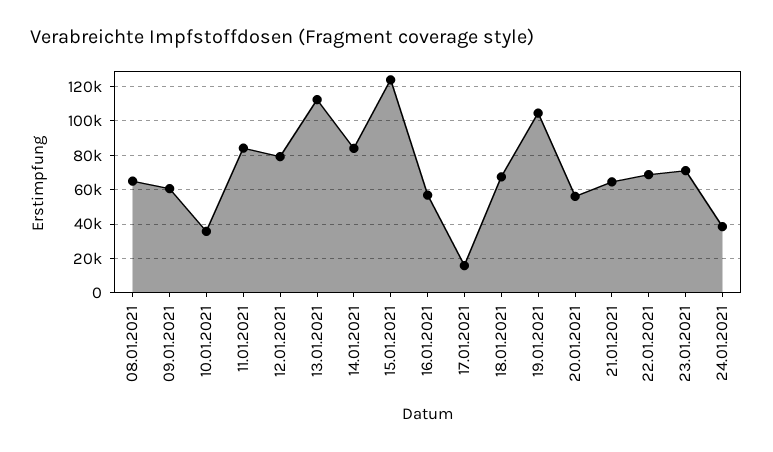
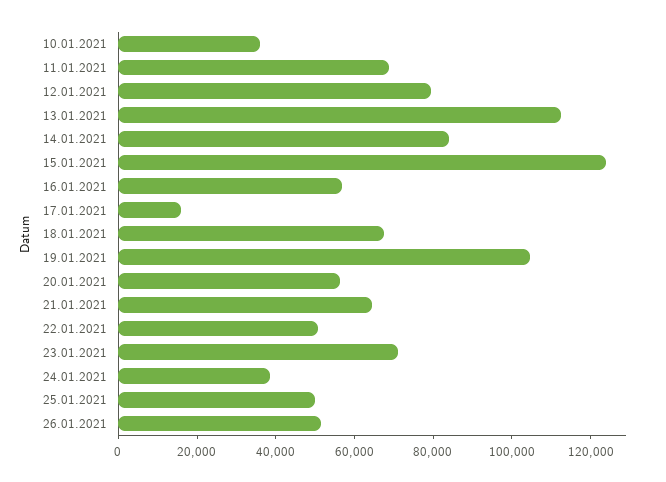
08.01.2021: 65000 -> none
09.01.2021: 60000 -> none
11.01.2021: 85000 -> 70000
22.01.2021: 70000 -> 50000
25.01.2021: none -> 50000
26.01.2021: none -> 50000

